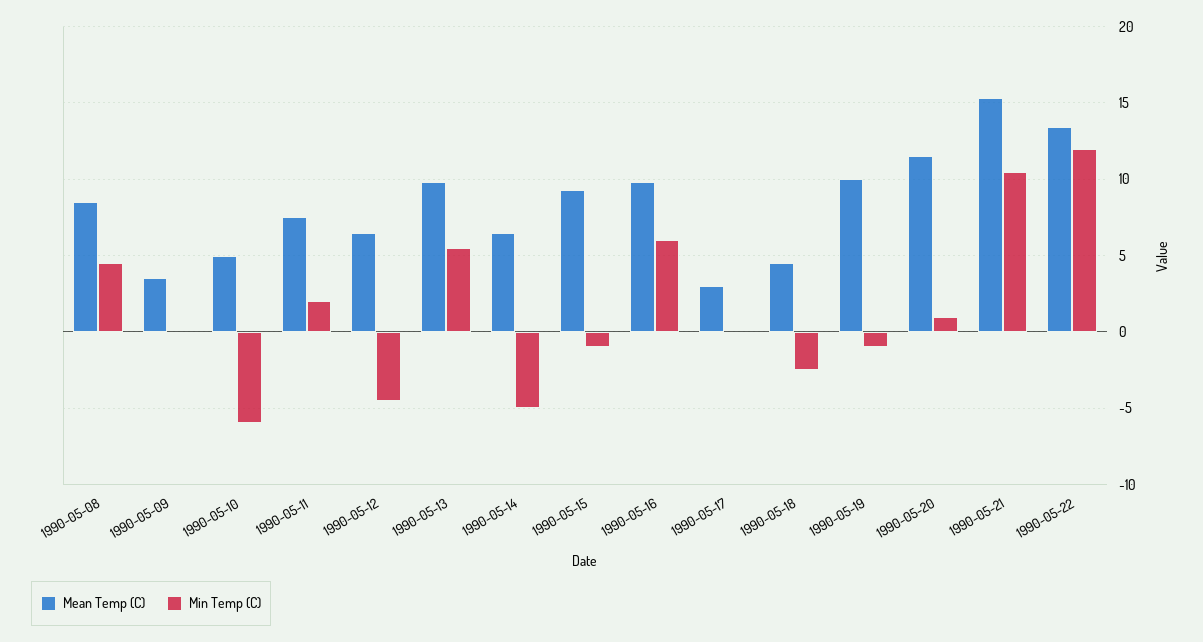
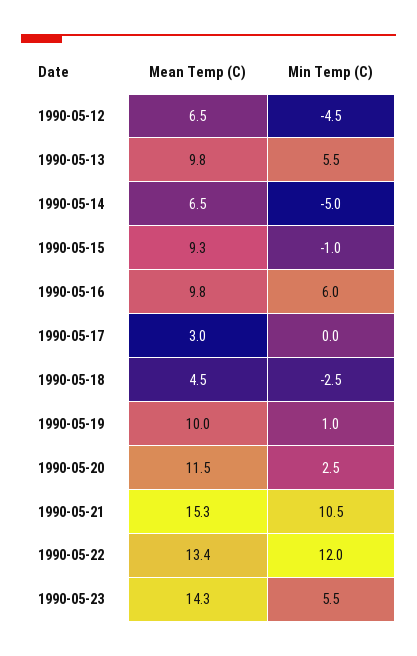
Mean Temp (C), 1990-05-08: 8.5 -> none
Min Temp (C), 1990-05-08: 4.5 -> none
Mean Temp (C), 1990-05-09: 3.5 -> none
Min Temp (C), 1990-05-09: 0 -> none
Mean Temp (C), 1990-05-10: 5 -> none
Min Temp (C), 1990-05-10: -6 -> none
Mean Temp (C), 1990-05-11: 7.5 -> none
Min Temp (C), 1990-05-11: 2 -> none
Min Temp (C), 1990-05-19: -1 -> 1
Min Temp (C), 1990-05-20: 1 -> 2.5
Mean Temp (C), 1990-05-23: none -> 14.3
Min Temp (C), 1990-05-23: none -> 5.5

